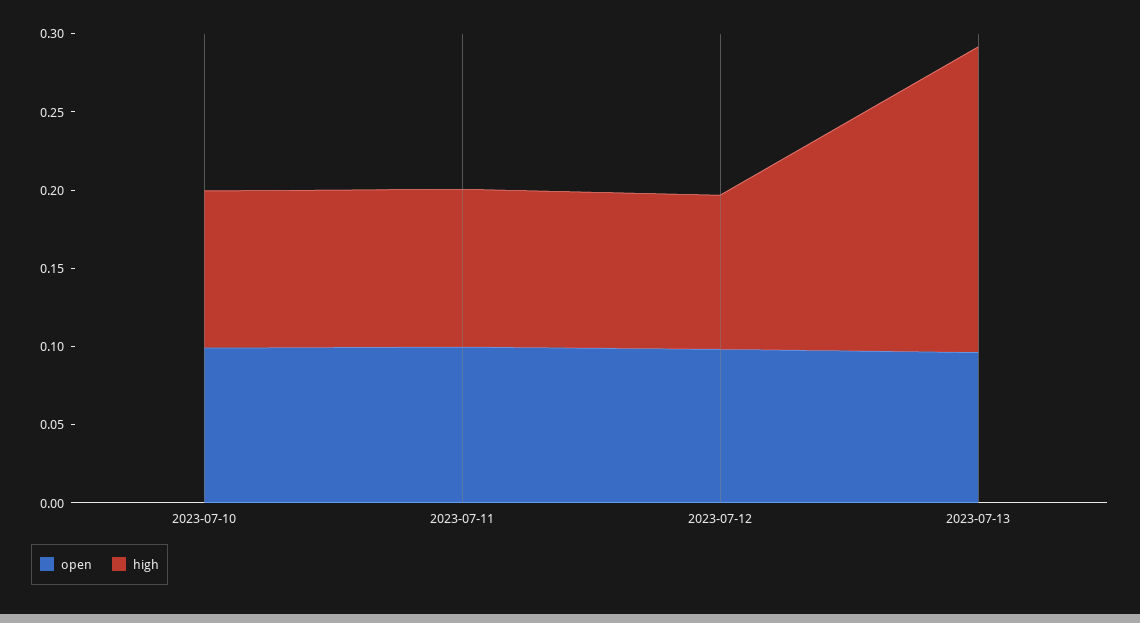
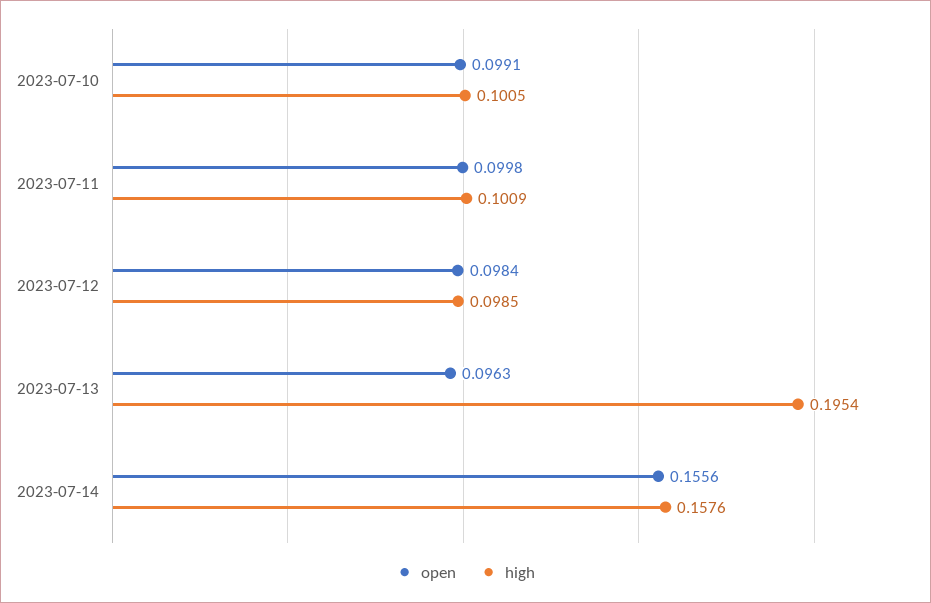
open, 2023-07-14: none -> 0.1556
high, 2023-07-14: none -> 0.1576

